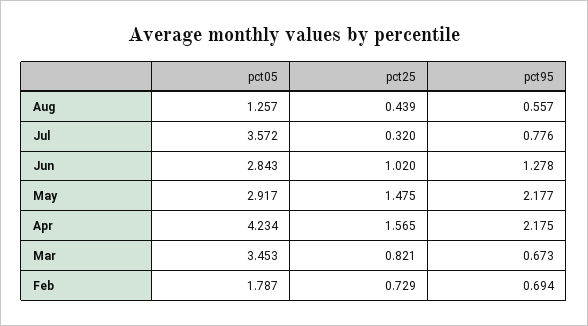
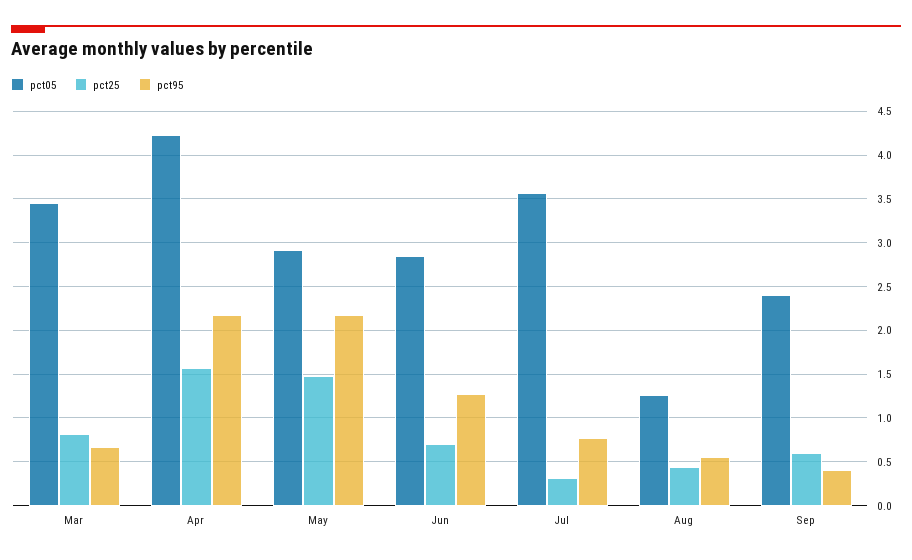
pct25, Jun: 1.02 -> 0.7
pct05, Feb: 1.787 -> none
pct25, Feb: 0.729 -> none
pct95, Feb: 0.694 -> none
pct05, Sep: none -> 2.4
pct25, Sep: none -> 0.6
pct95, Sep: none -> 0.4

